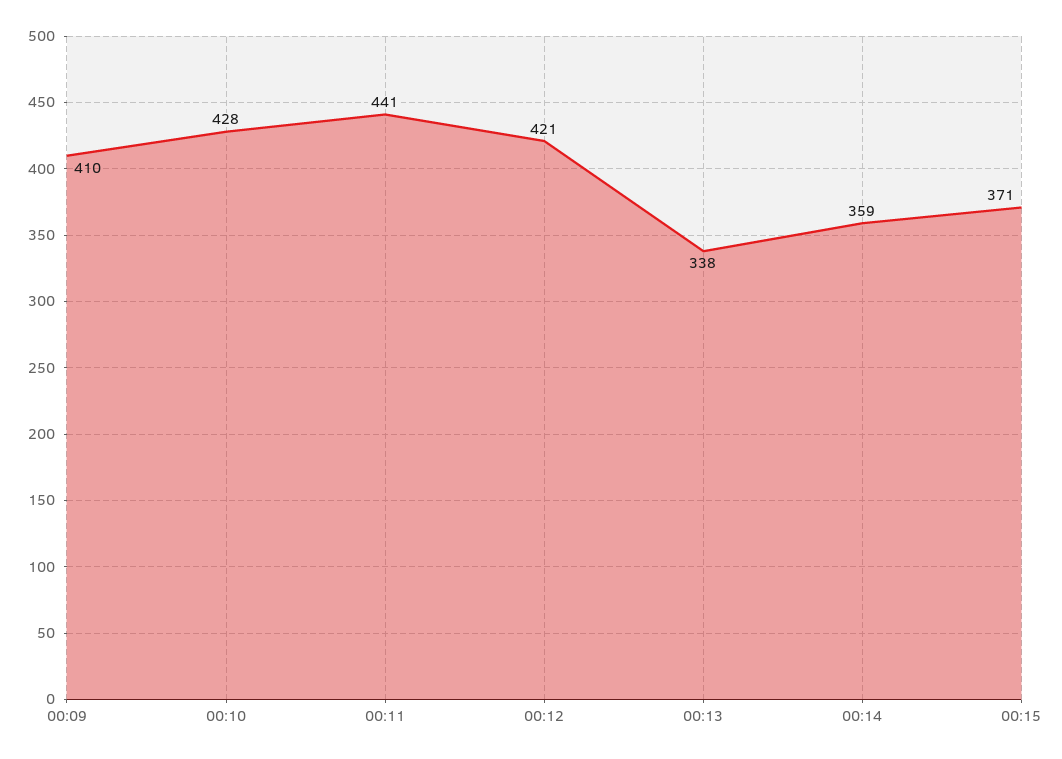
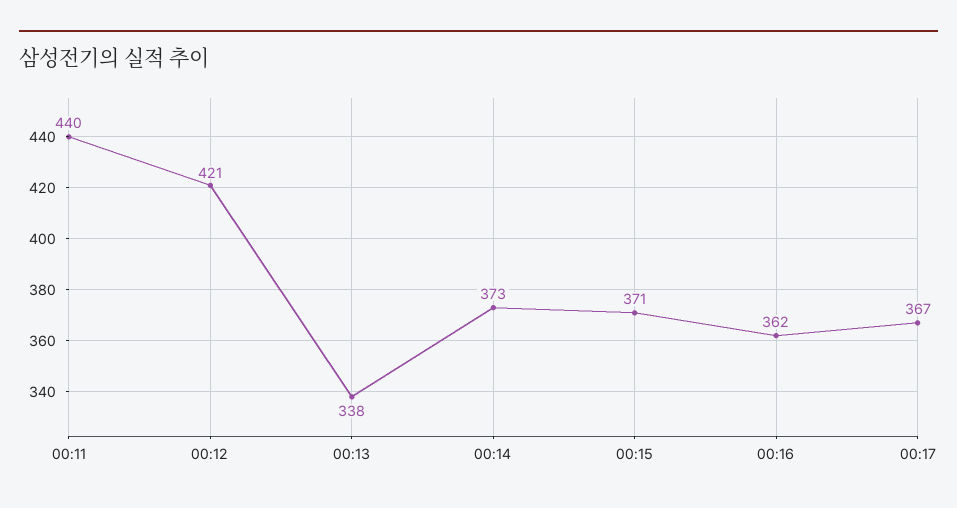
00:09: 410 -> none
00:10: 428 -> none
00:11: 441 -> 440
00:14: 359 -> 373
00:16: none -> 362
00:17: none -> 367

